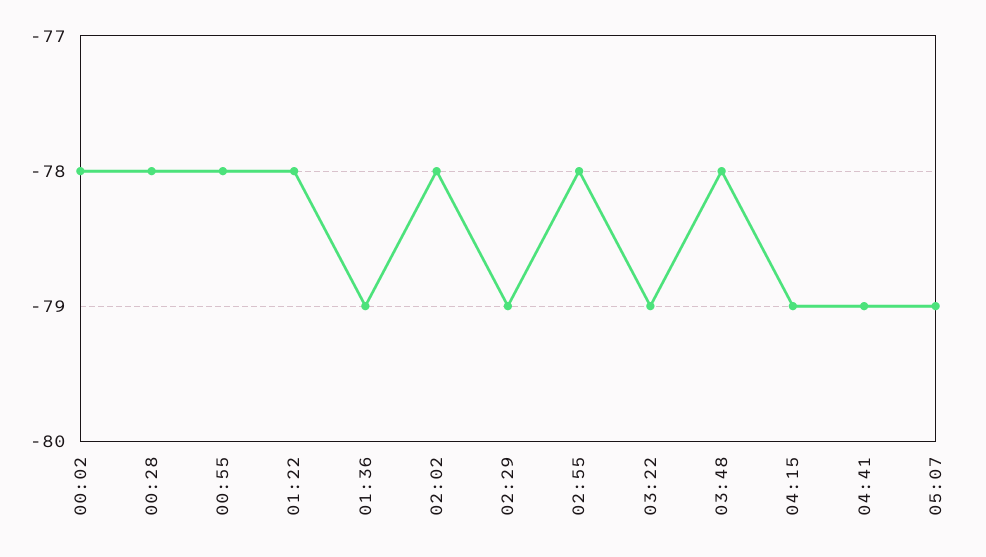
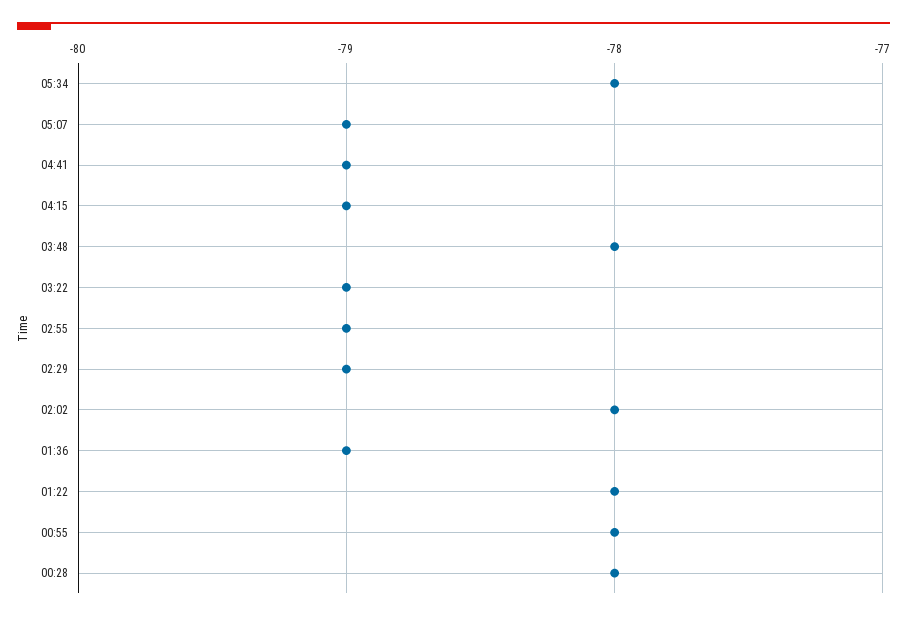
00:02: -78 -> none
02:55: -78 -> -79
05:34: none -> -78

